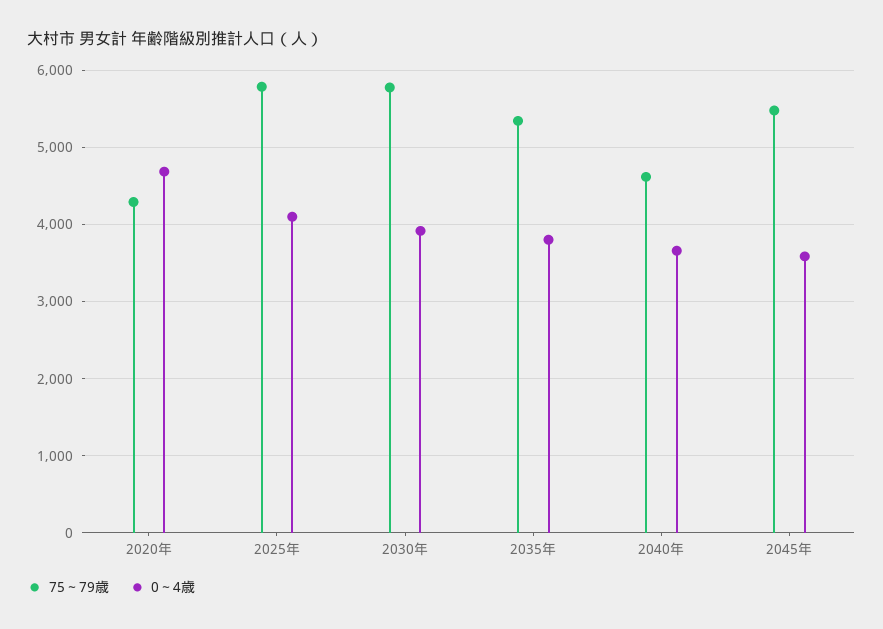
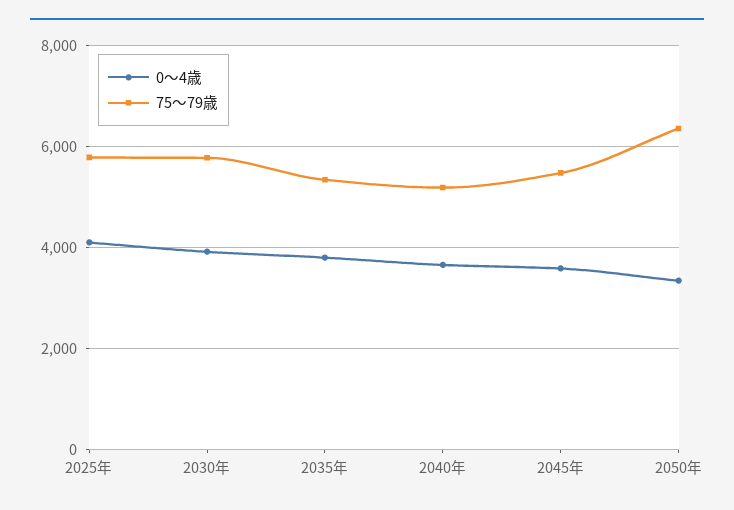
75～79歳, 2020年: 4300 -> none
0～4歳, 2020年: 4700 -> none
75～79歳, 2040年: 4600 -> 5200
0～4歳, 2050年: none -> 3400
75～79歳, 2050年: none -> 6400

